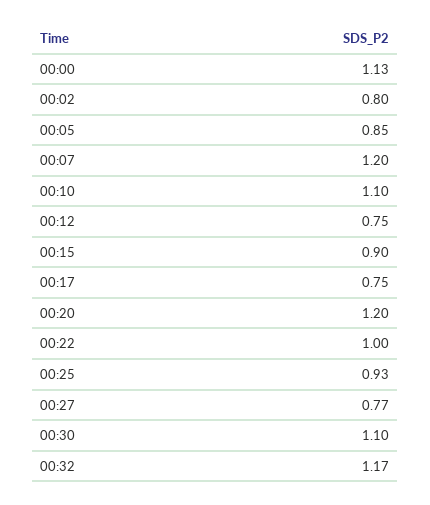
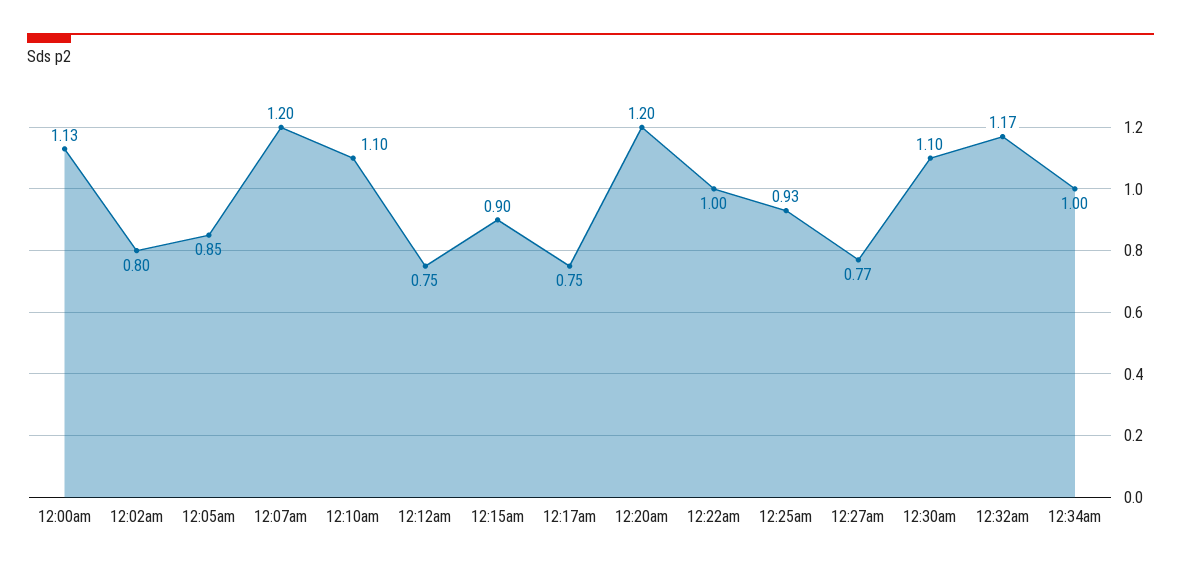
12:34am: none -> 1

